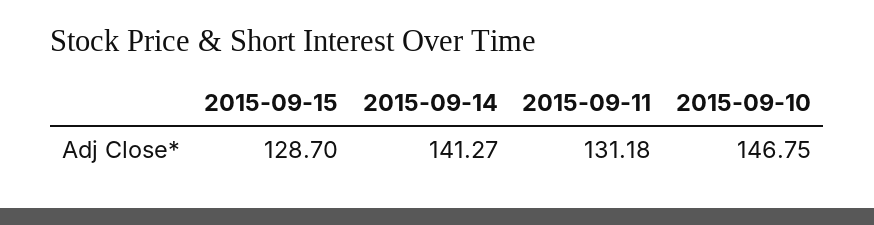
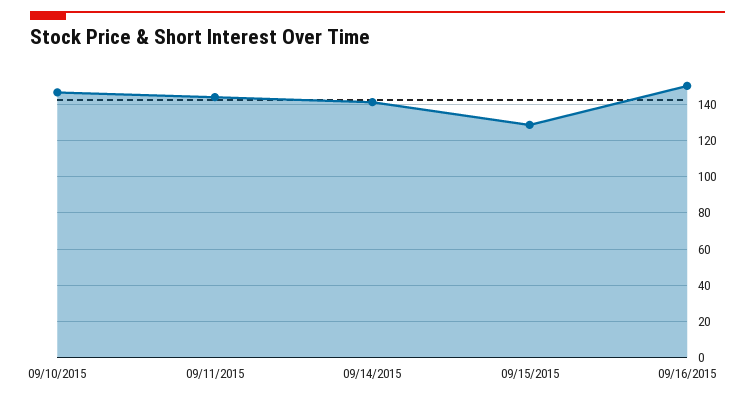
2015-09-11: 131.18 -> 145
09/16/2015: none -> 150

